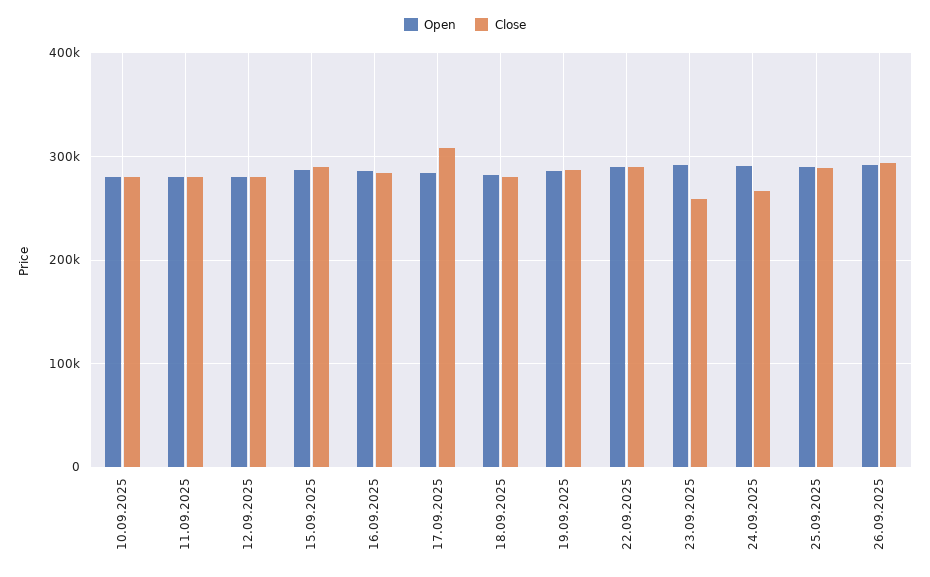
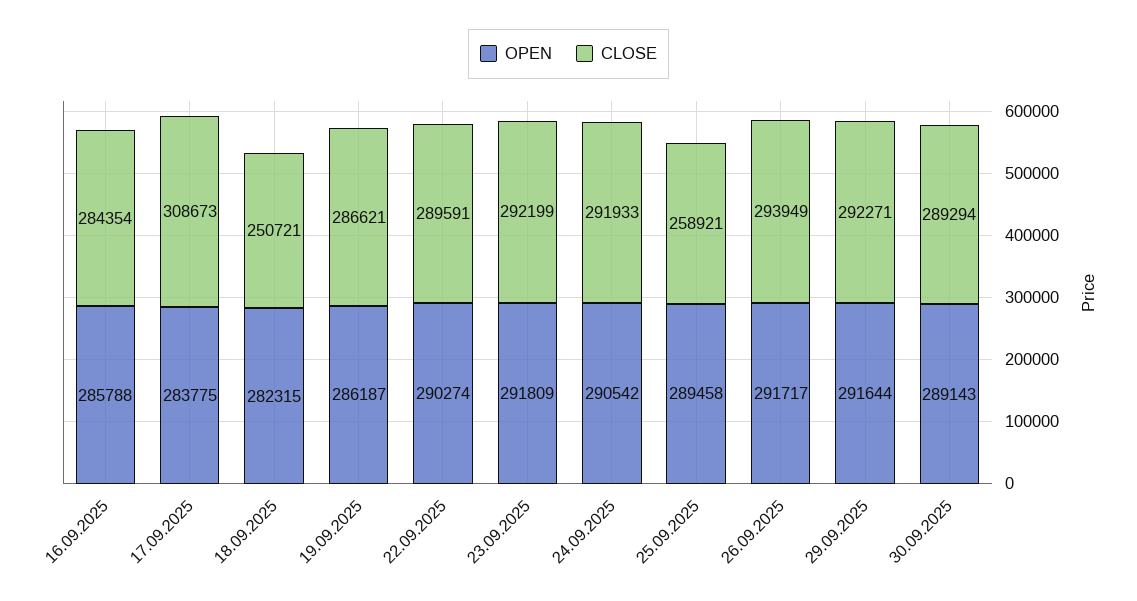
Open, 10.09.2025: 280000 -> none
Close, 10.09.2025: 280000 -> none
Open, 11.09.2025: 280000 -> none
Close, 11.09.2025: 280000 -> none
Open, 12.09.2025: 280000 -> none
Close, 12.09.2025: 280000 -> none
Open, 15.09.2025: 290000 -> none
Close, 15.09.2025: 290000 -> none
Close, 18.09.2025: 280000 -> 250721
Close, 23.09.2025: 260000 -> 292199
Close, 24.09.2025: 270000 -> 291933
Close, 25.09.2025: 290000 -> 258921
Open, 29.09.2025: none -> 291644
Close, 29.09.2025: none -> 292271
Open, 30.09.2025: none -> 289143
Close, 30.09.2025: none -> 289294

